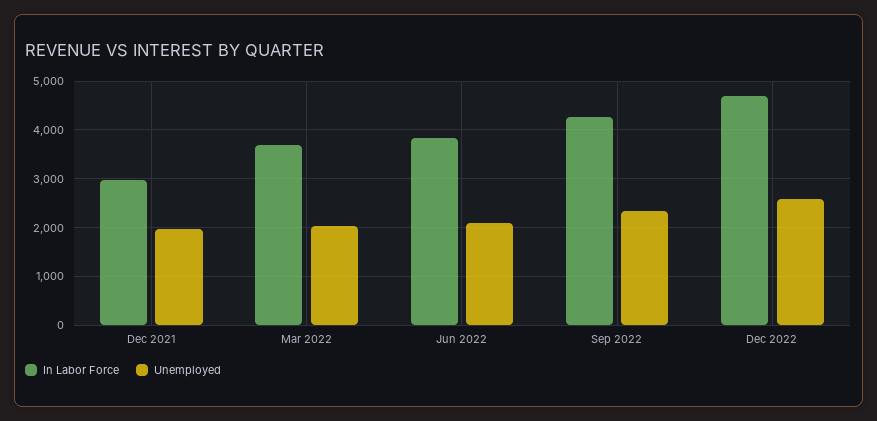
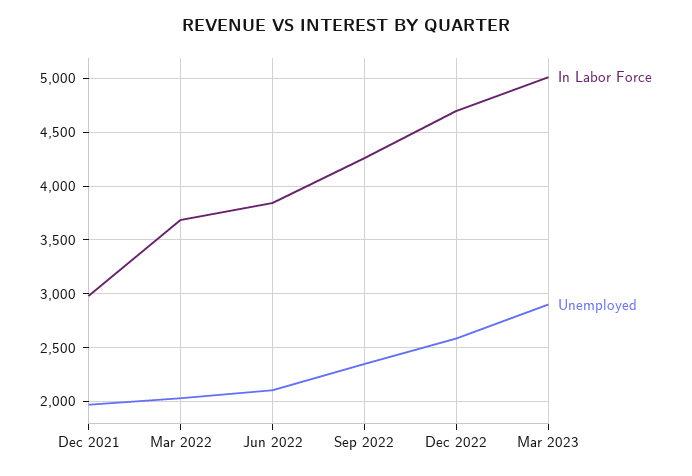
In Labor Force, Mar 2023: none -> 5000
Unemployed, Mar 2023: none -> 2900

